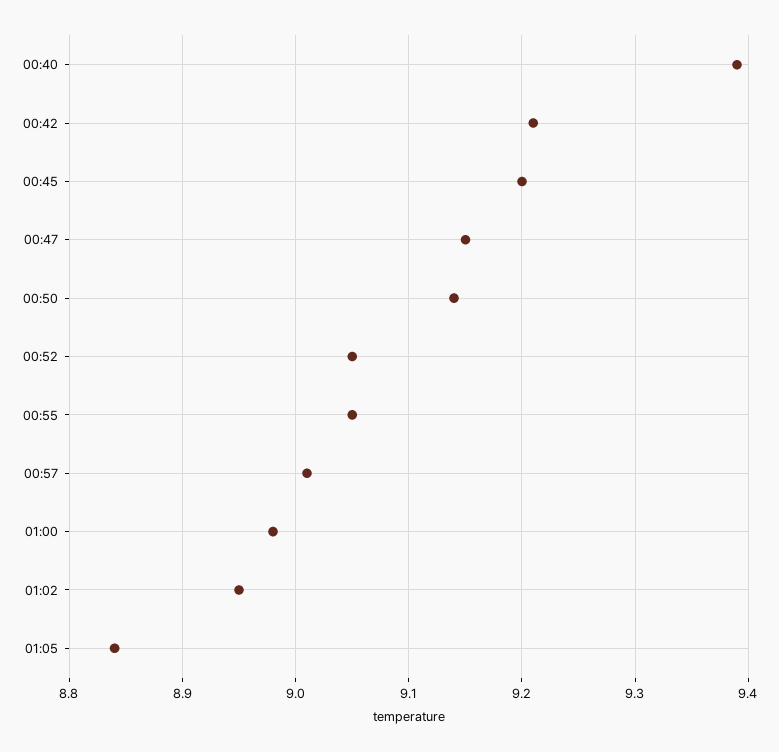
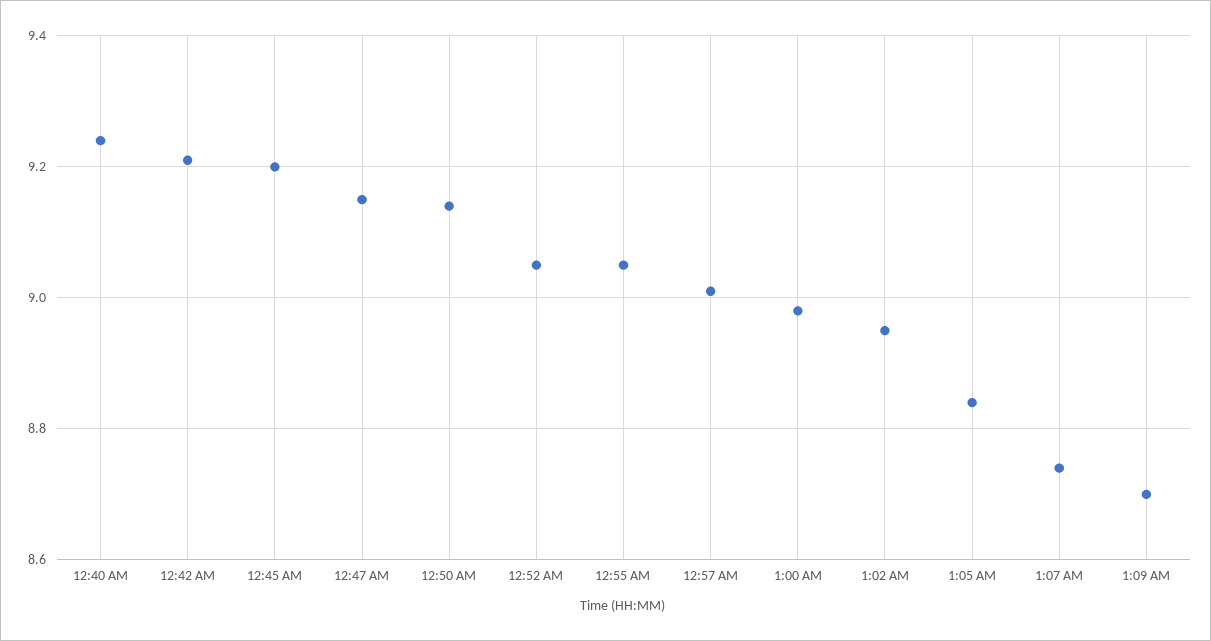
00:40: 9.39 -> 9.25
1:07 AM: none -> 8.75
1:09 AM: none -> 8.7

